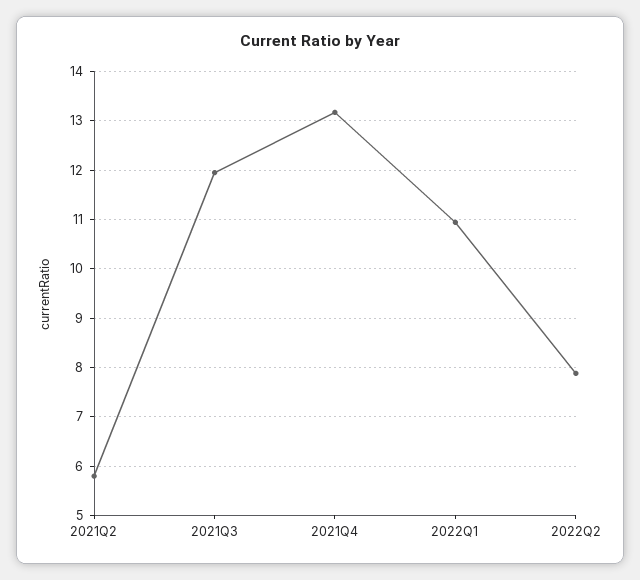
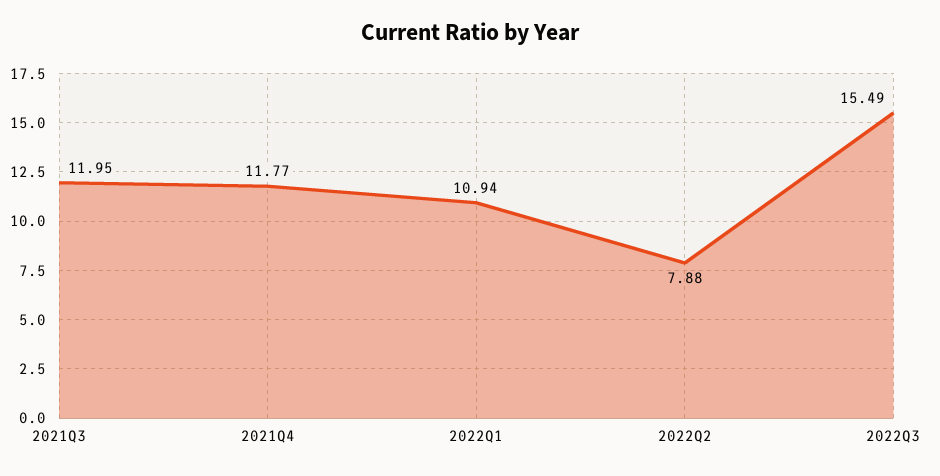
2021Q2: 5.8 -> none
2021Q4: 13.2 -> 11.77
2022Q3: none -> 15.49

